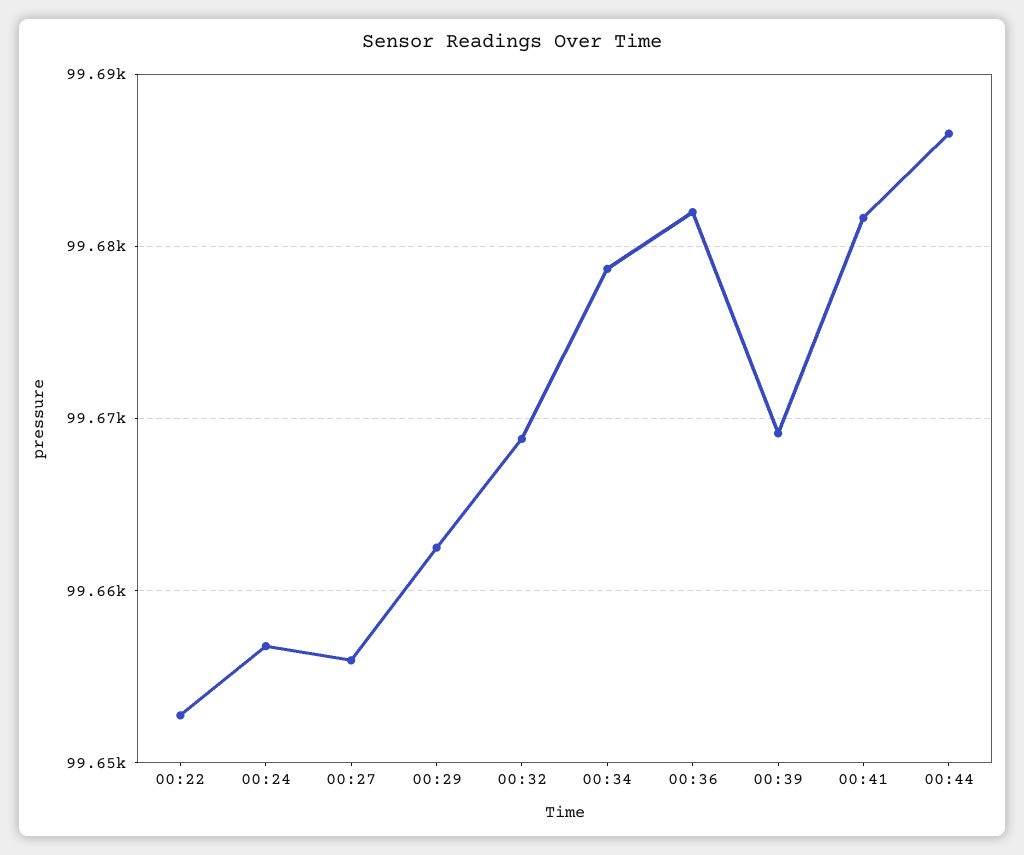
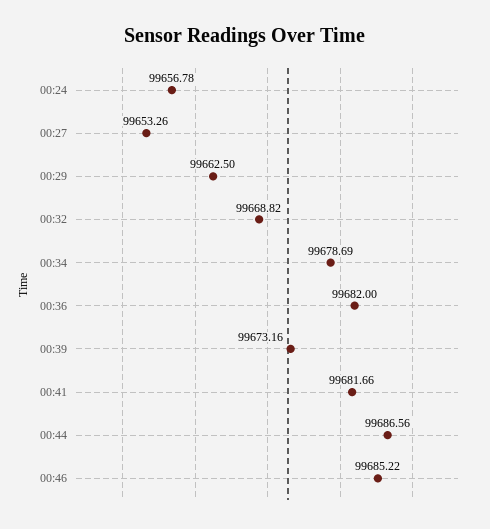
00:22: 99653 -> none
00:27: 99656 -> 99653.26
00:39: 99669 -> 99673.16
00:46: none -> 99685.22

